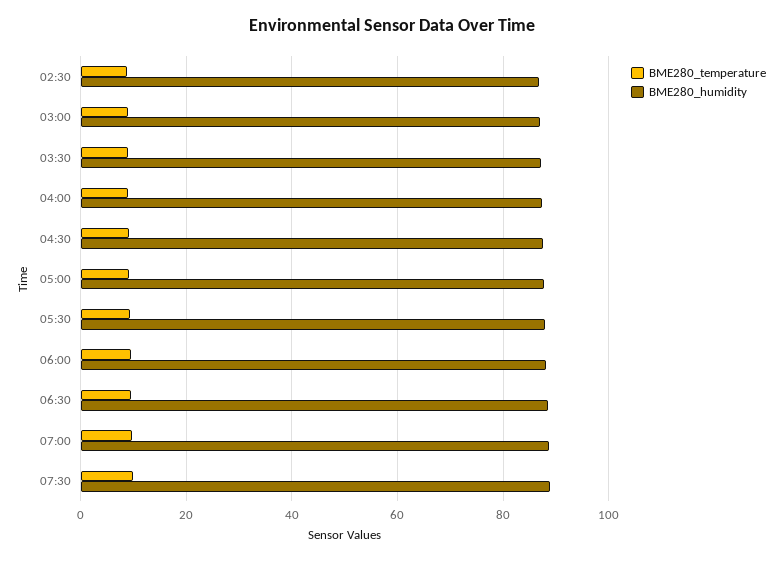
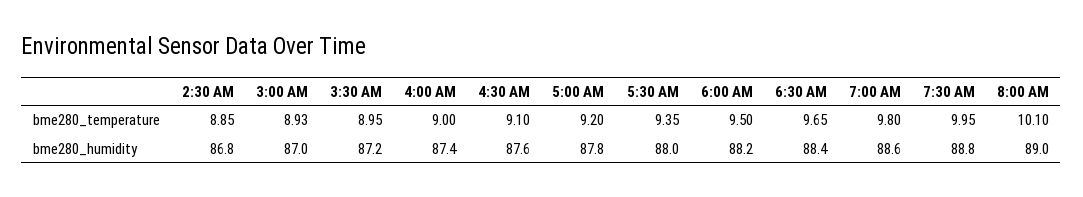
BME280_temperature, 8:00 AM: none -> 10.1
BME280_humidity, 8:00 AM: none -> 89

